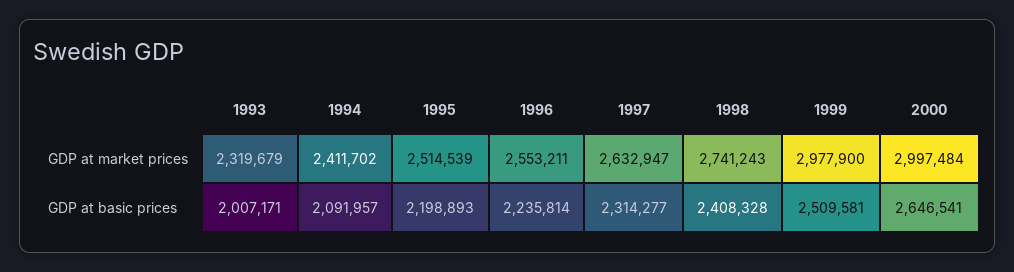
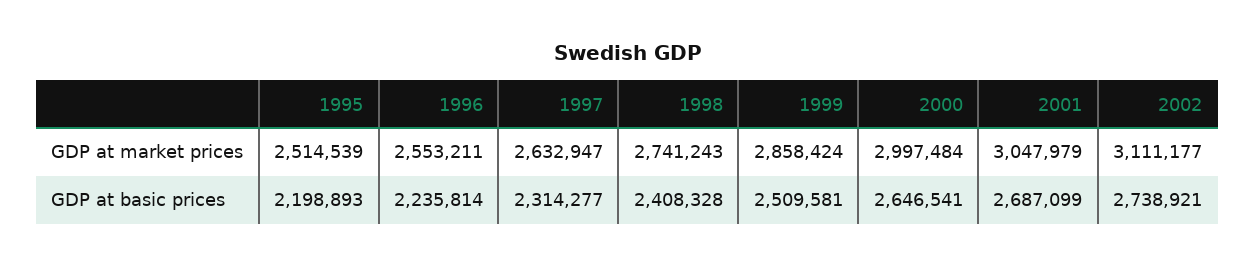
1993, GDP at market prices: 2319679 -> none
1994, GDP at market prices: 2411702 -> none
1999, GDP at market prices: 2977900 -> 2858424
1993, GDP at basic prices: 2007171 -> none
1994, GDP at basic prices: 2091957 -> none
2001, GDP at market prices: none -> 3047979
2002, GDP at market prices: none -> 3111177
2001, GDP at basic prices: none -> 2687099
2002, GDP at basic prices: none -> 2738921

